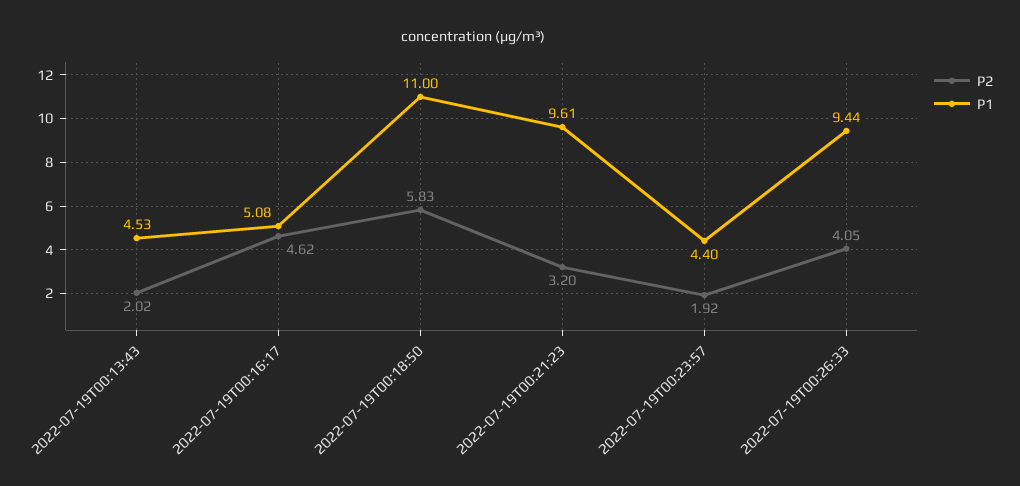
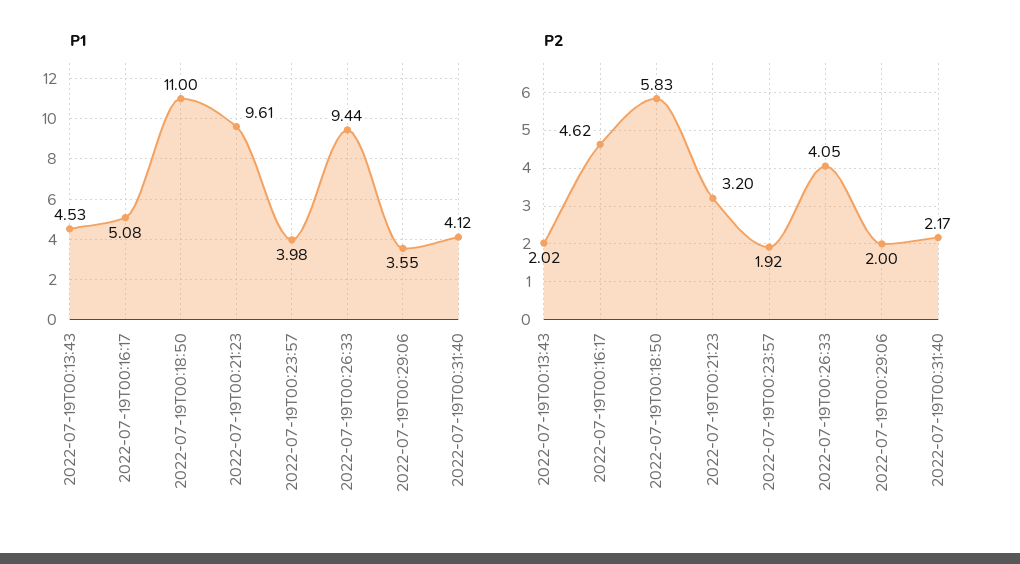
P1, 2022-07-19T00:23:57: 4.4 -> 3.98
P1, 2022-07-19T00:29:06: none -> 3.55
P1, 2022-07-19T00:31:40: none -> 4.12
P2, 2022-07-19T00:29:06: none -> 2
P2, 2022-07-19T00:31:40: none -> 2.17

